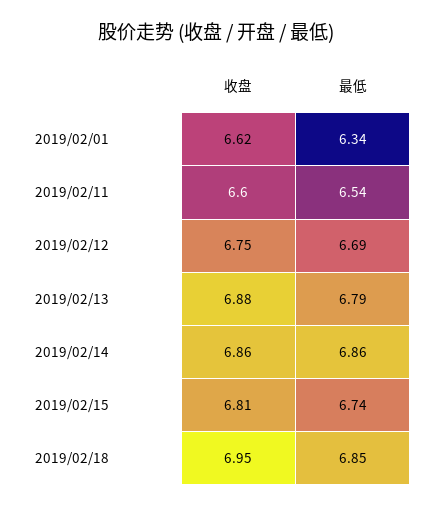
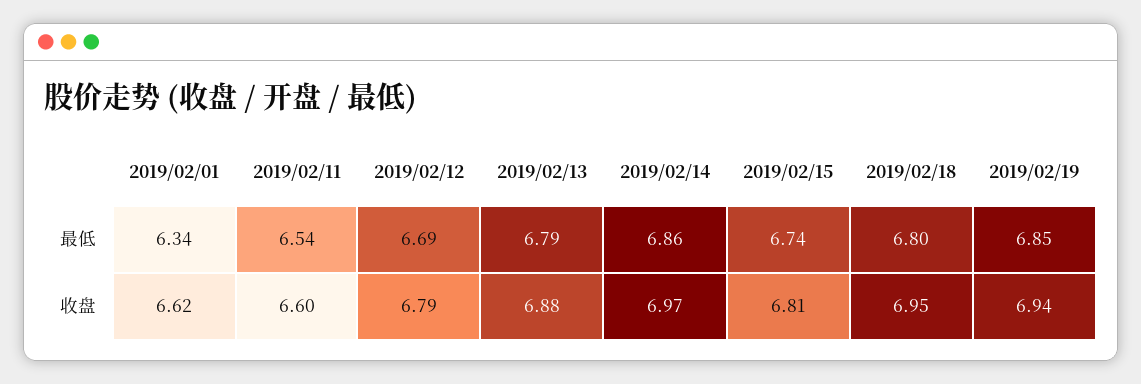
收盘, 2019/02/12: 6.75 -> 6.79
收盘, 2019/02/14: 6.86 -> 6.97
最低, 2019/02/18: 6.85 -> 6.8
最低, 2019/02/19: none -> 6.85
收盘, 2019/02/19: none -> 6.94

